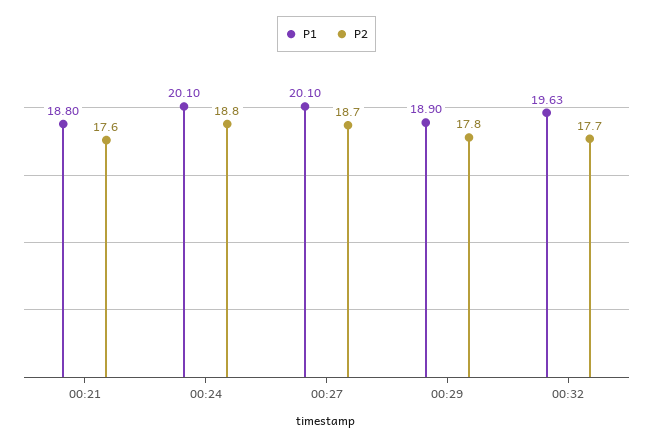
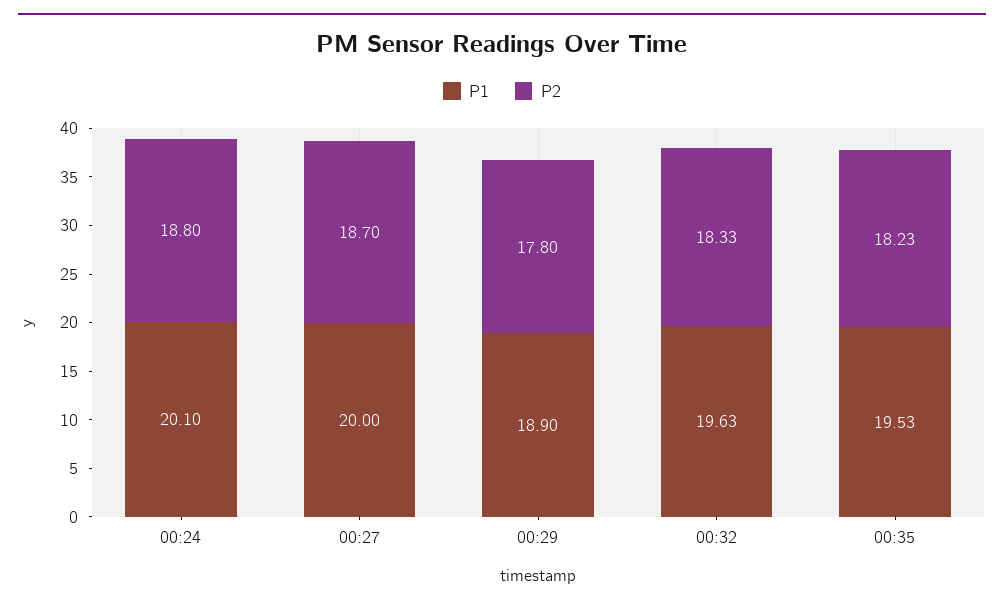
P1, 00:21: 18.8 -> none
P2, 00:21: 17.6 -> none
P1, 00:27: 20.1 -> 20
P2, 00:32: 17.7 -> 18.33
P1, 00:35: none -> 19.53
P2, 00:35: none -> 18.23

